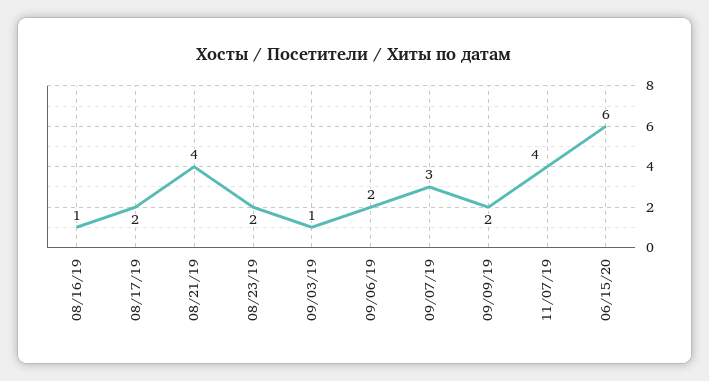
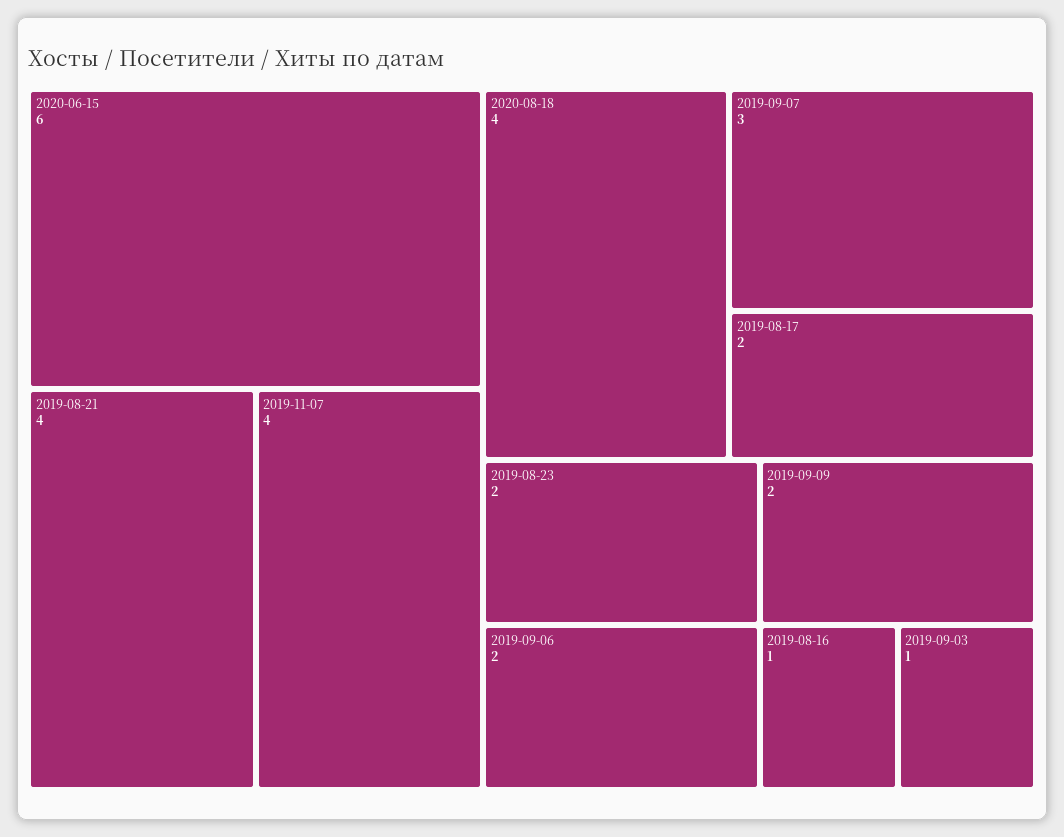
2020-08-18: none -> 4

